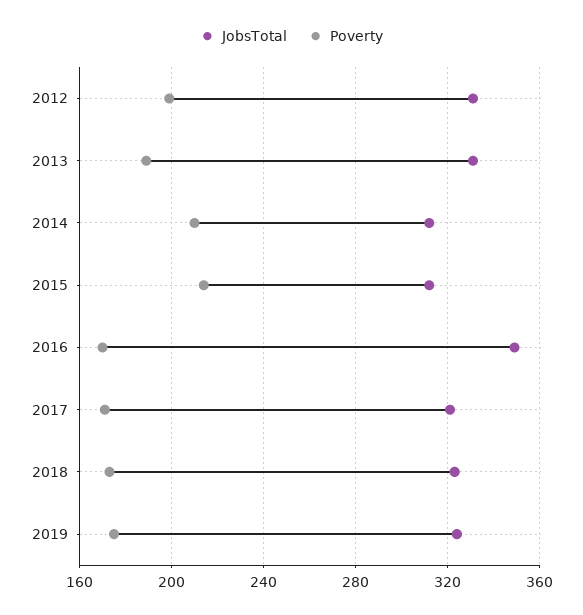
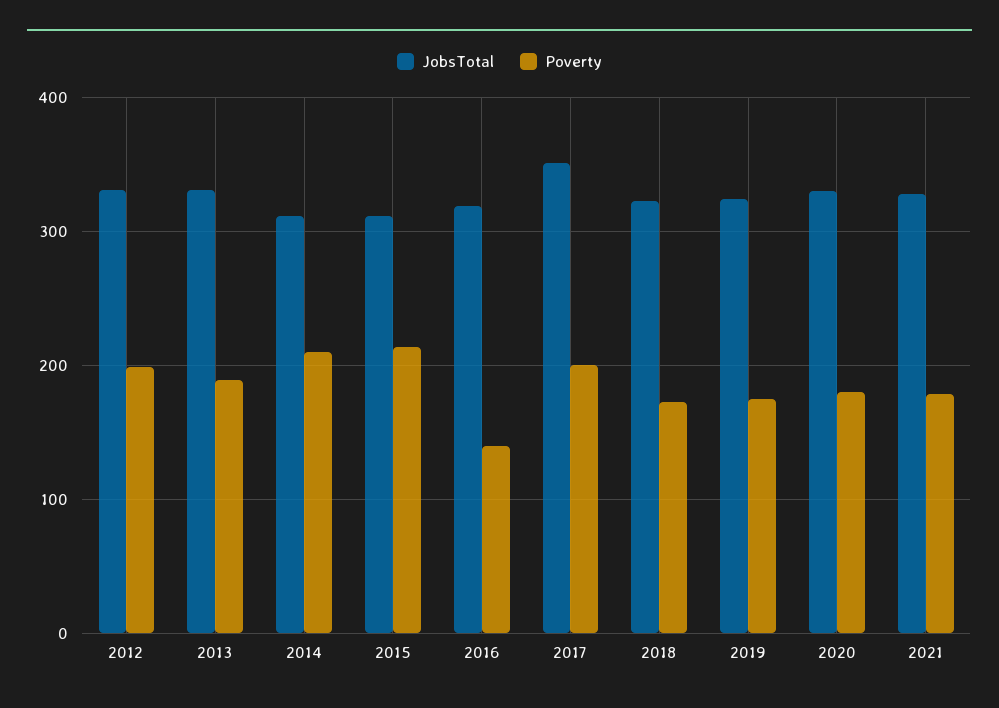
JobsTotal, 2016: 350 -> 320
Poverty, 2016: 170 -> 140
JobsTotal, 2017: 320 -> 350
Poverty, 2017: 170 -> 200
JobsTotal, 2020: none -> 330
Poverty, 2020: none -> 180
JobsTotal, 2021: none -> 330
Poverty, 2021: none -> 180

